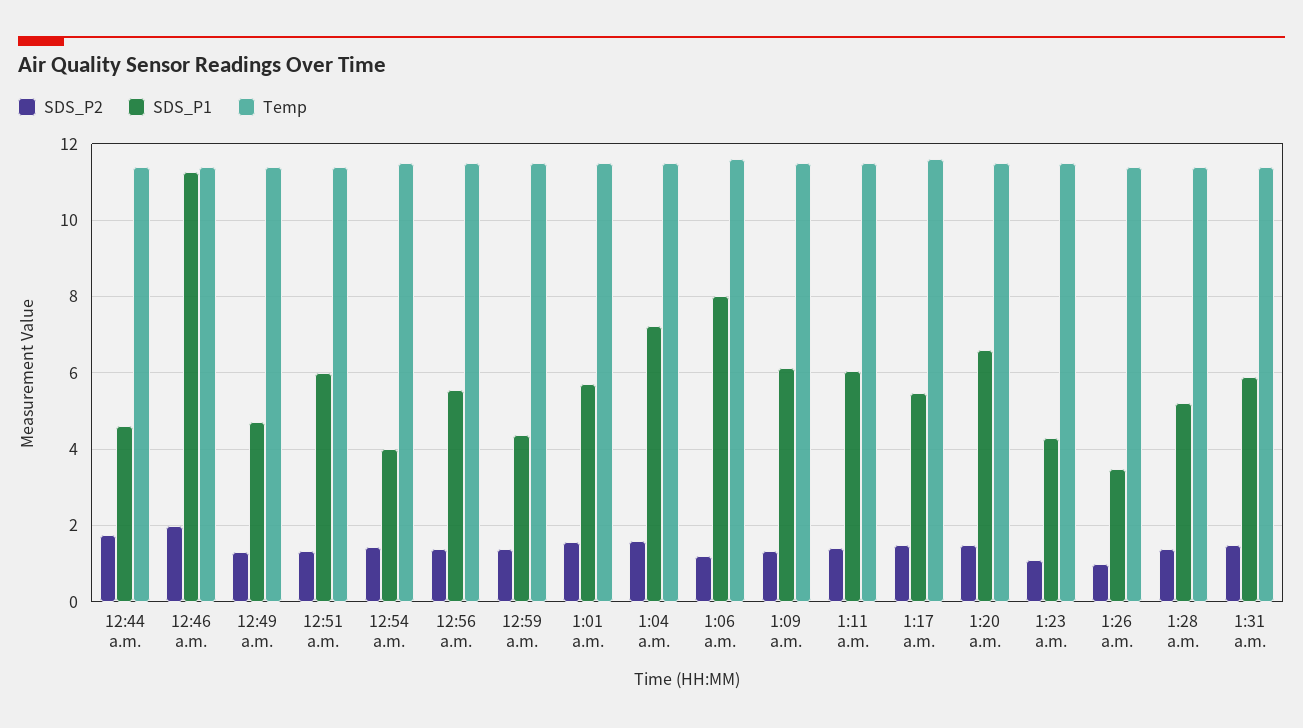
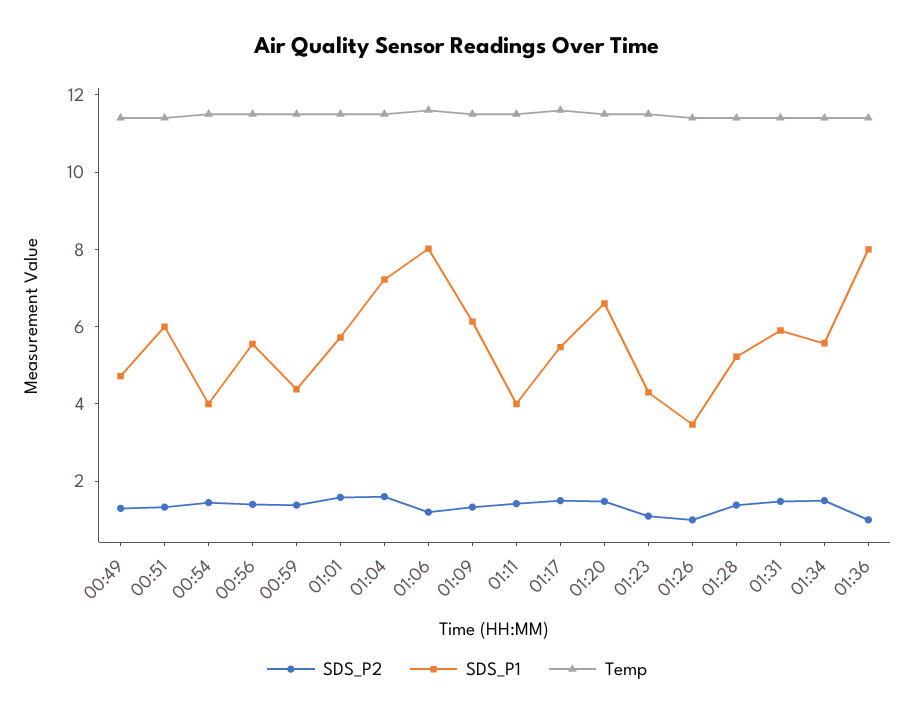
SDS_P2, 12:44 a.m.: 1.8 -> none
SDS_P1, 12:44 a.m.: 4.6 -> none
Temp, 12:44 a.m.: 11.4 -> none
SDS_P2, 12:46 a.m.: 2 -> none
SDS_P1, 12:46 a.m.: 11.2 -> none
Temp, 12:46 a.m.: 11.4 -> none
SDS_P1, 1:11 a.m.: 6 -> 4
SDS_P2, 01:34: none -> 1.5
SDS_P1, 01:34: none -> 5.5
Temp, 01:34: none -> 11.5
SDS_P2, 01:36: none -> 1
SDS_P1, 01:36: none -> 8
Temp, 01:36: none -> 11.5

